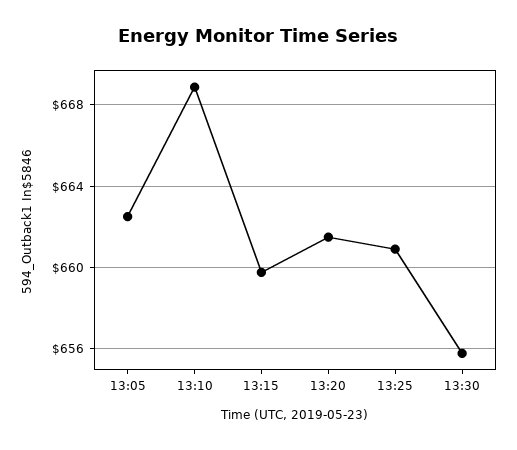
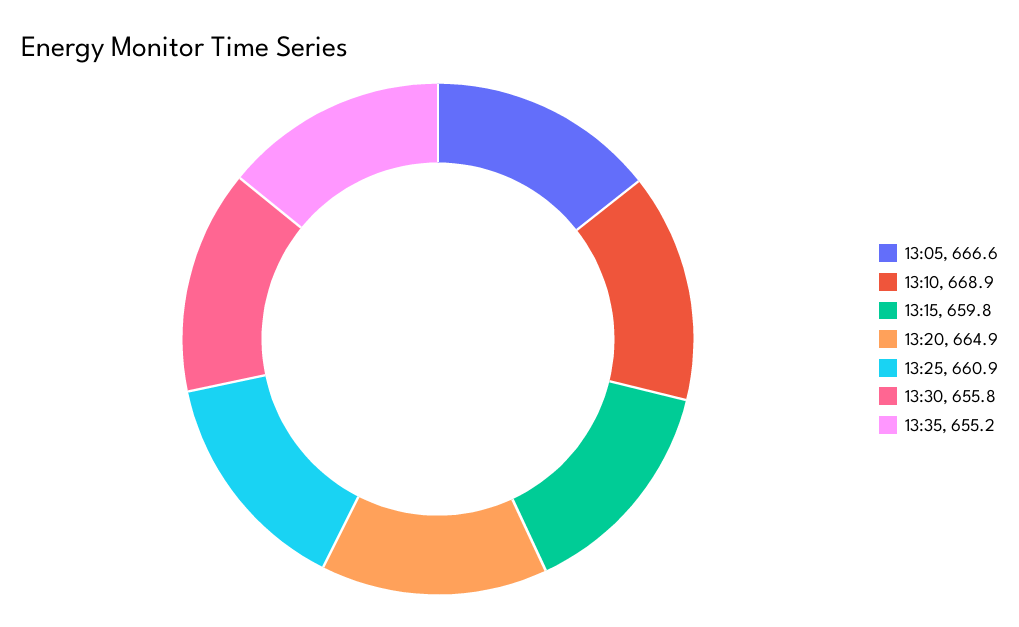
13:05: 662.5 -> 666.6
13:20: 661.5 -> 664.9
13:35: none -> 655.2

